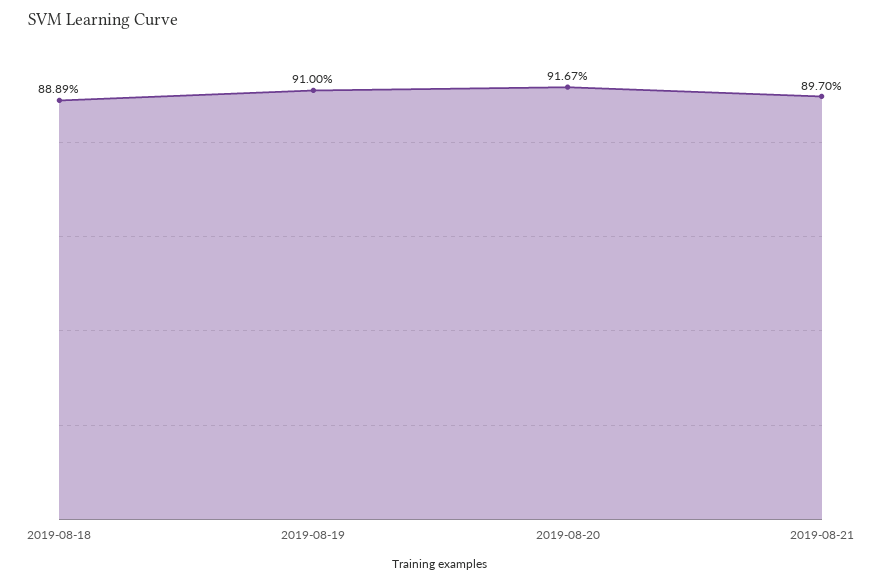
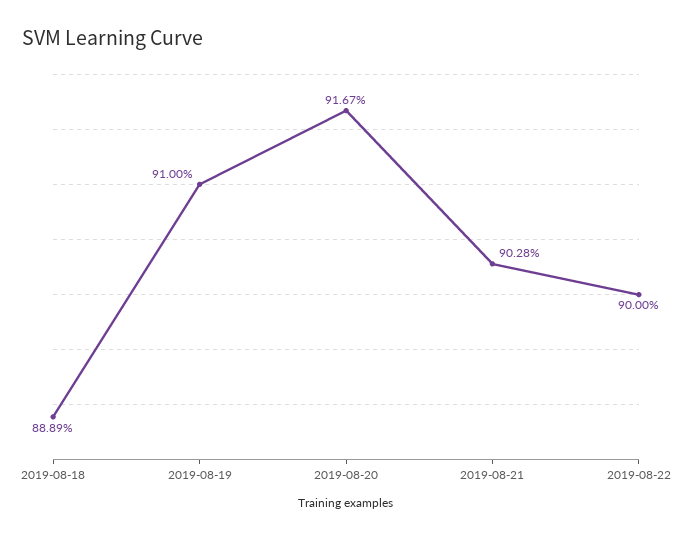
2019-08-21: 89.7 -> 90.28
2019-08-22: none -> 90

